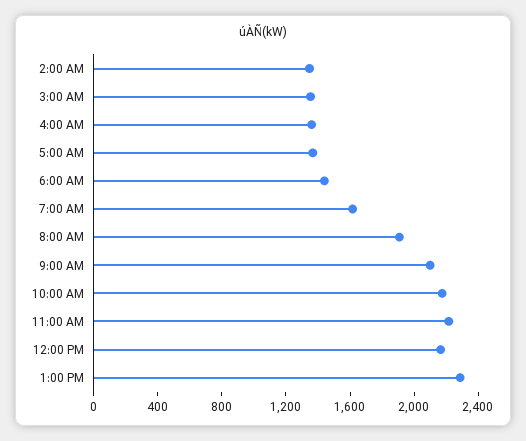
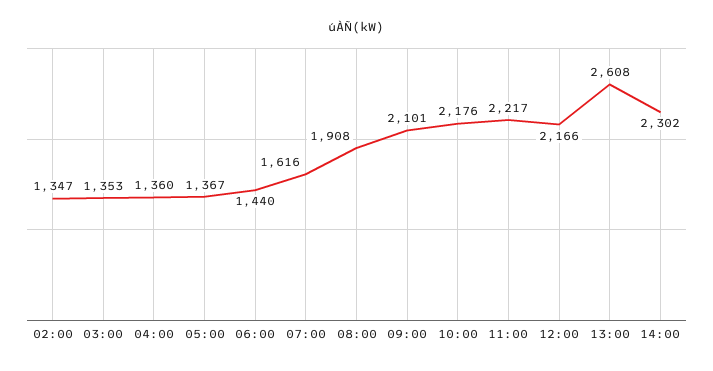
1:00 PM: 2300 -> 2608
14:00: none -> 2302

